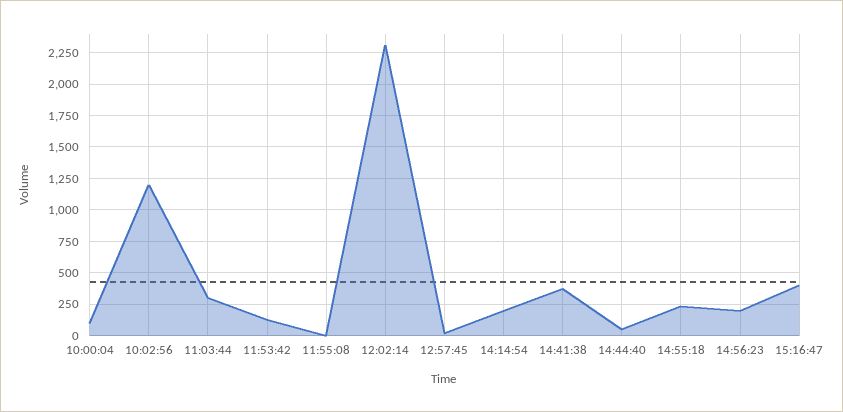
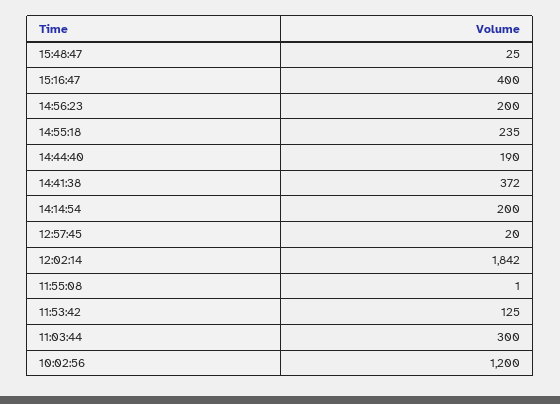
10:00:04: 100 -> none
12:02:14: 2300 -> 1842
14:44:40: 50 -> 190
15:48:47: none -> 25

